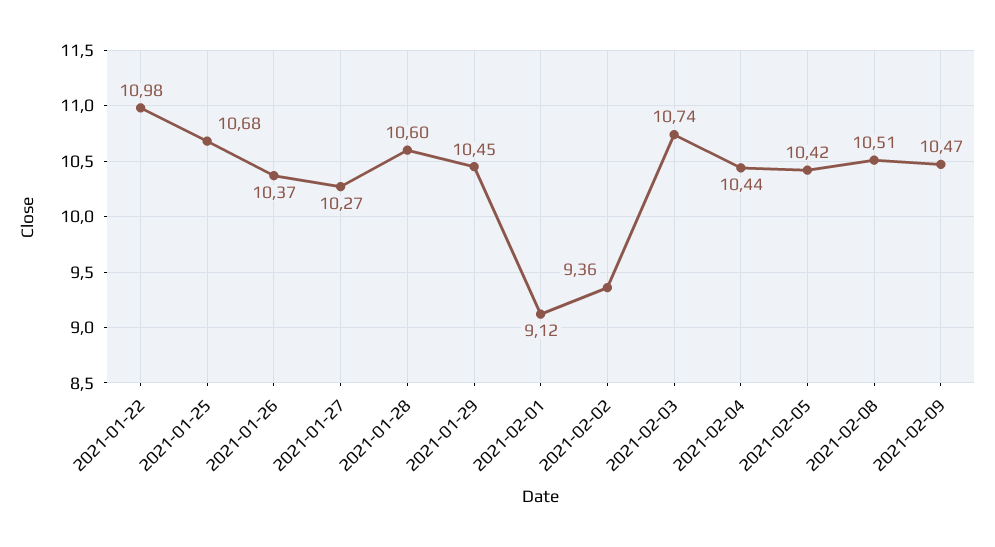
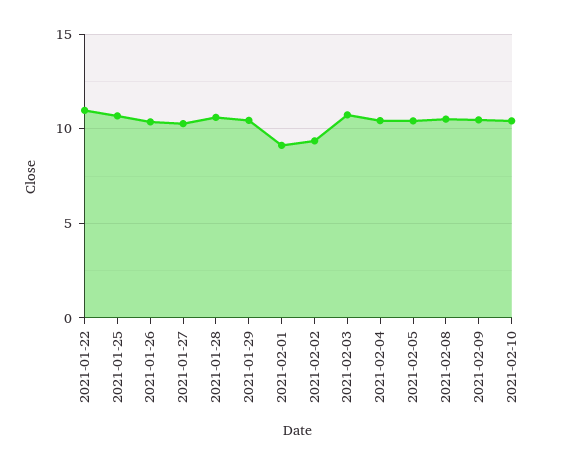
2021-02-10: none -> 10.5

